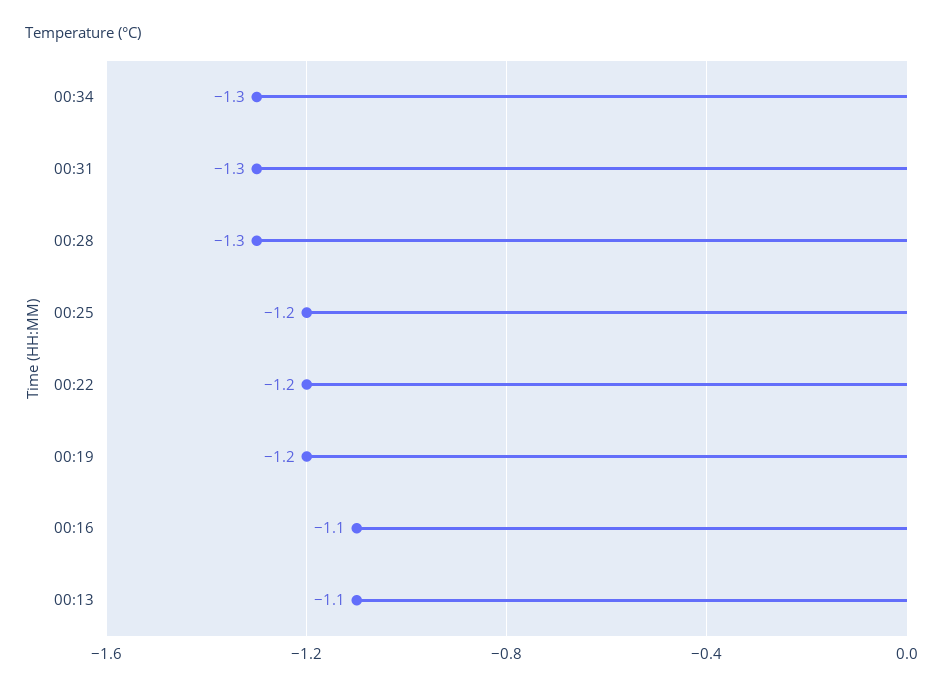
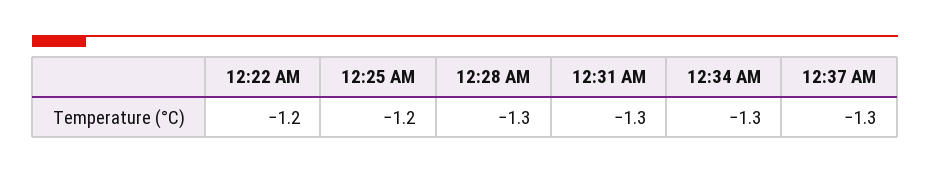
00:19: -1.2 -> none
00:16: -1.1 -> none
00:13: -1.1 -> none
12:37 AM: none -> -1.3

